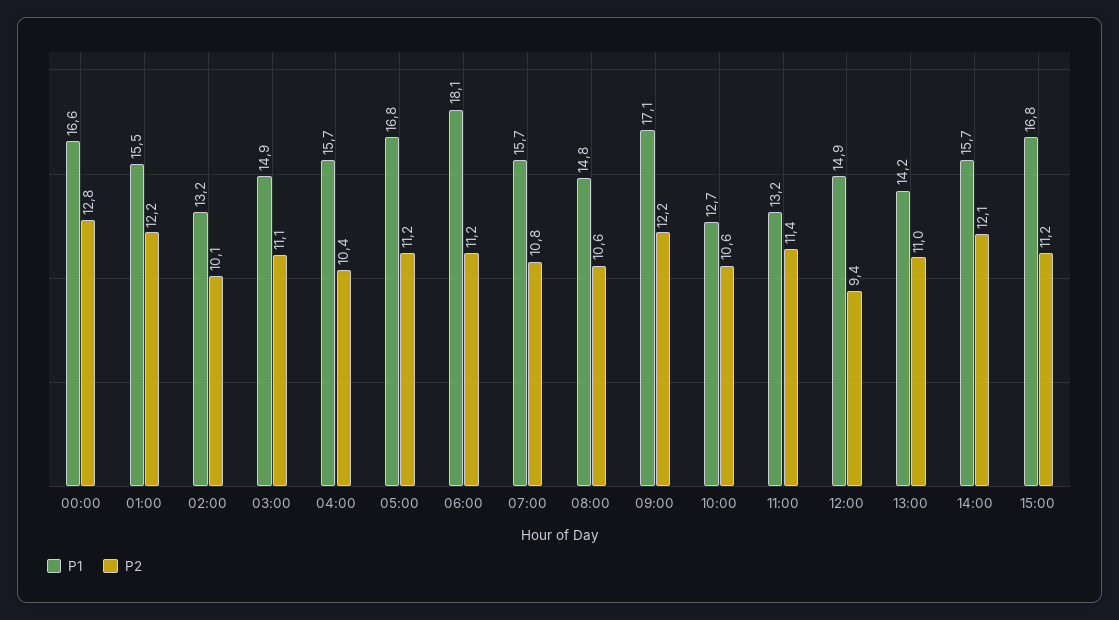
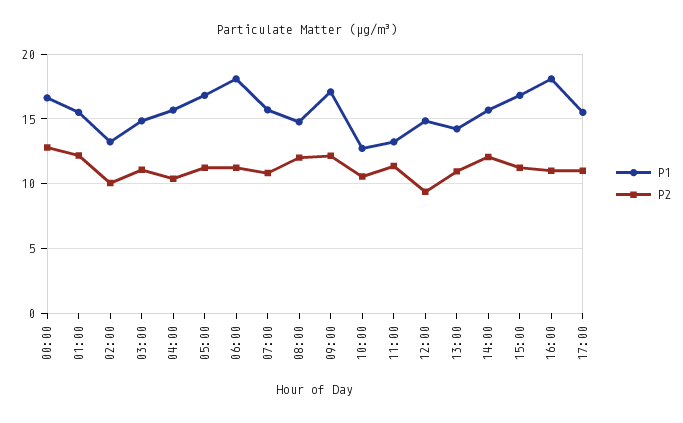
P2, 08:00: 10.6 -> 12
P1, 16:00: none -> 18
P2, 16:00: none -> 11
P1, 17:00: none -> 15.5
P2, 17:00: none -> 11

